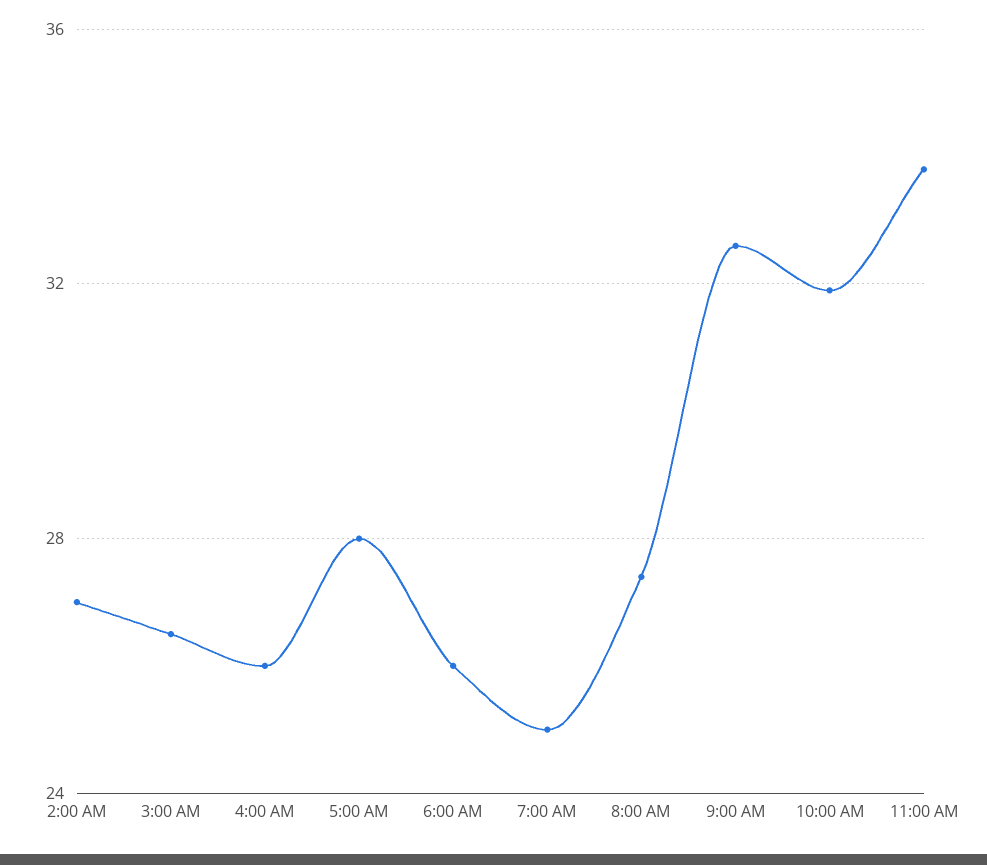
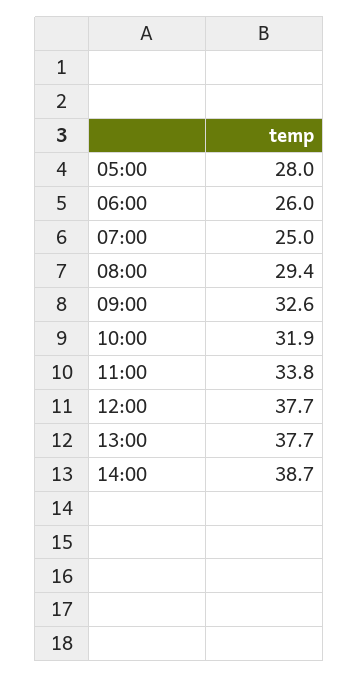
2:00 AM: 27 -> none
3:00 AM: 26.5 -> none
4:00 AM: 26 -> none
8:00 AM: 27.5 -> 29.4
12:00: none -> 37.7
13:00: none -> 37.7
14:00: none -> 38.7

